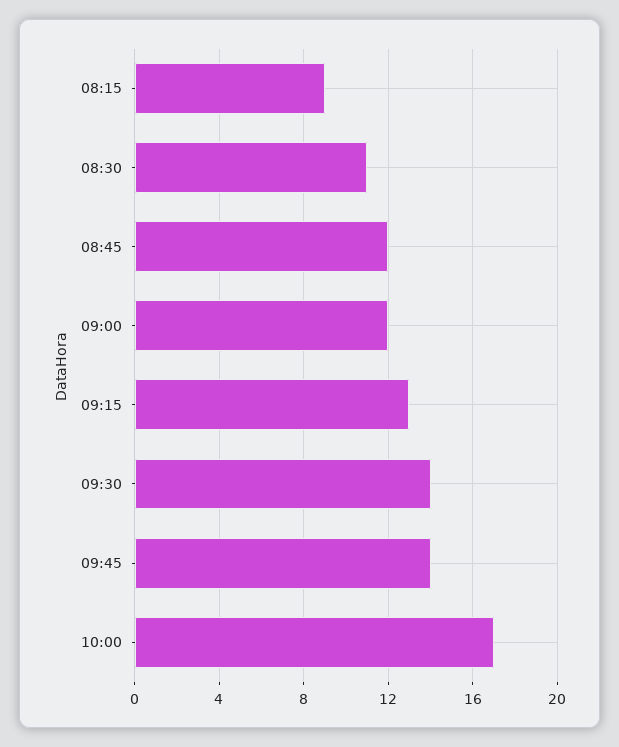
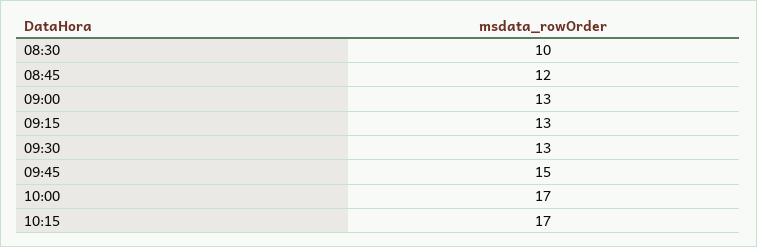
08:15: 9 -> none
08:30: 11 -> 10
09:00: 12 -> 13
09:30: 14 -> 13
09:45: 14 -> 15
10:15: none -> 17

